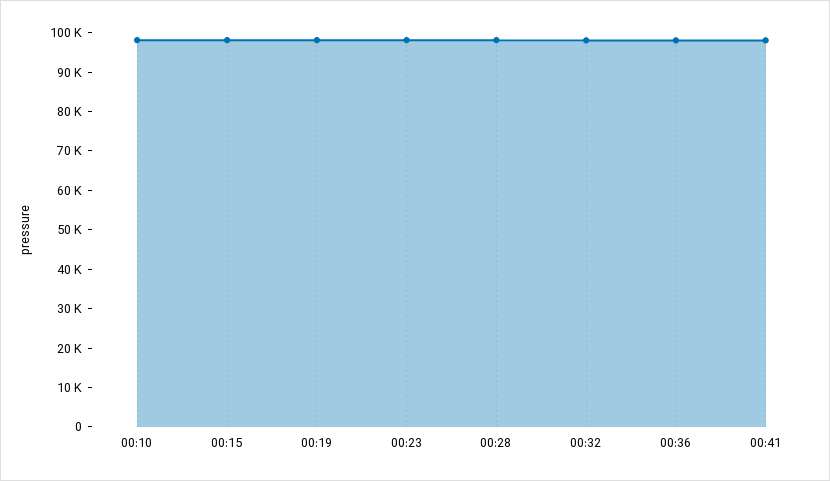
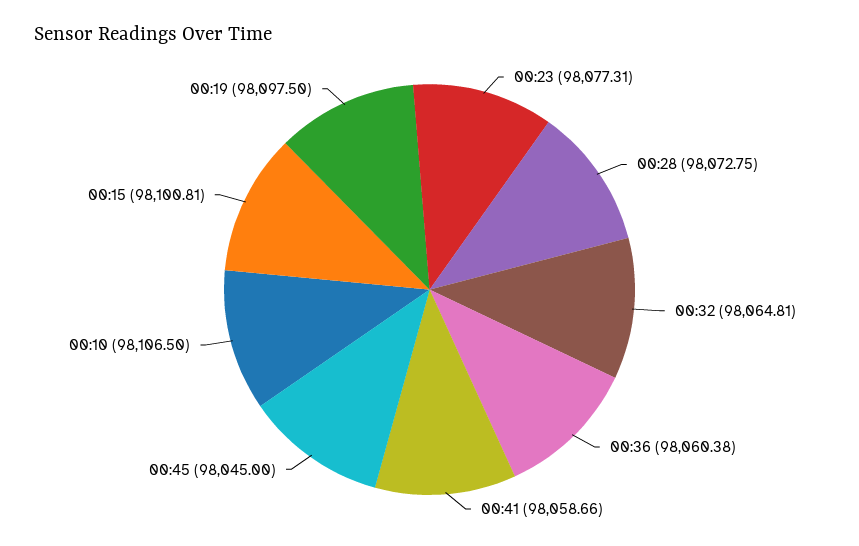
00:45: none -> 98045

